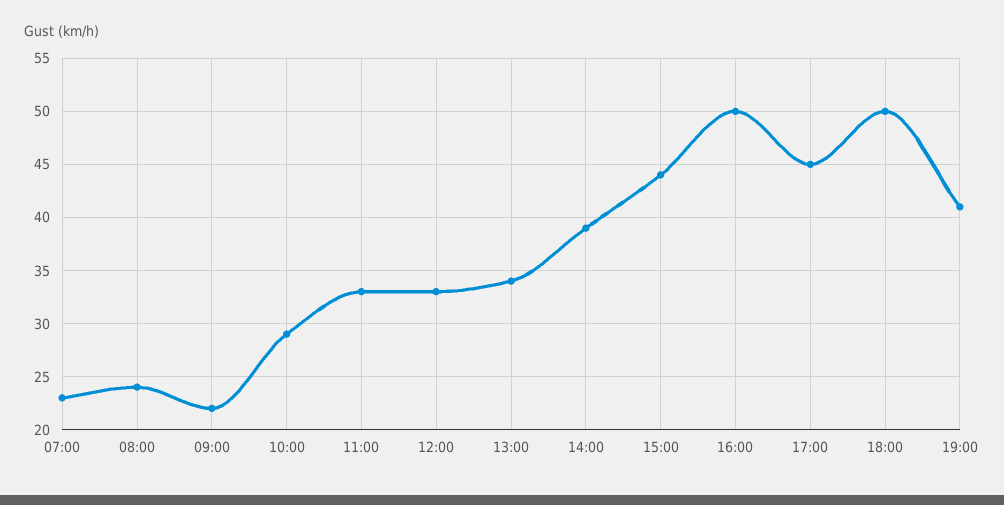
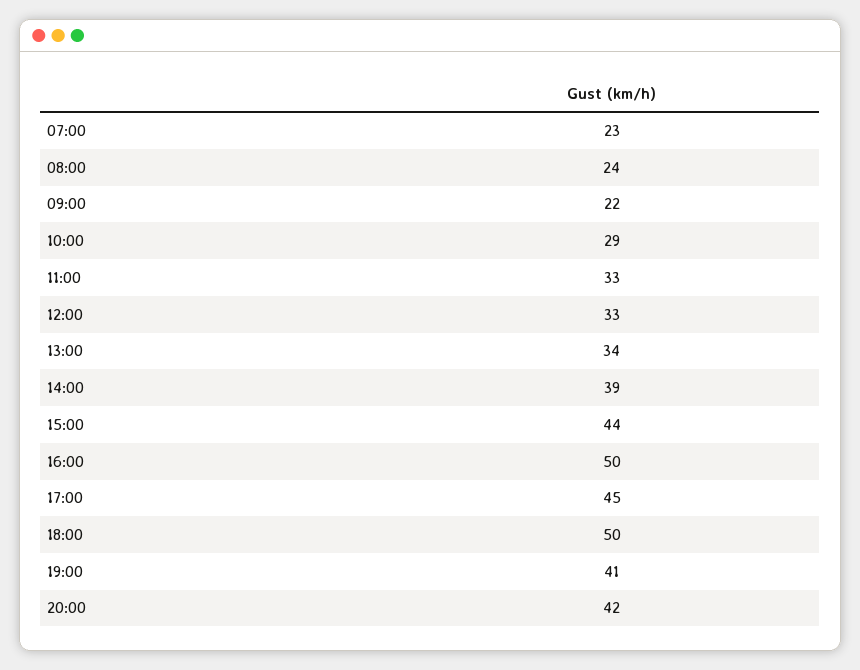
20:00: none -> 42

